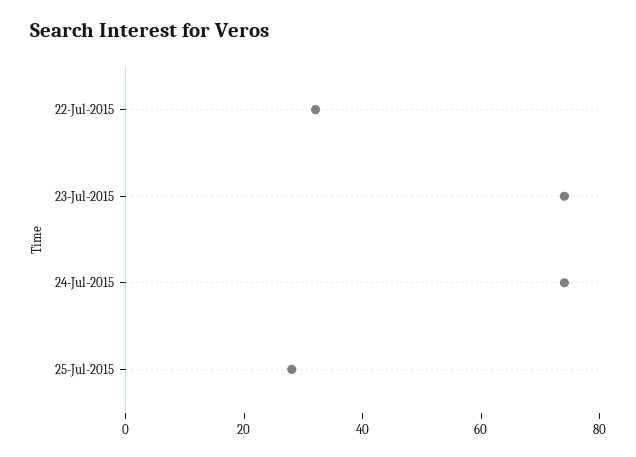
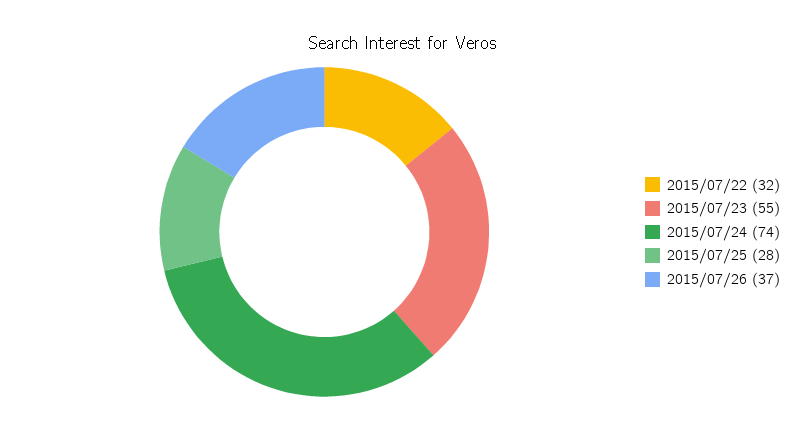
23-Jul-2015: 75 -> 55
2015/07/26: none -> 37

